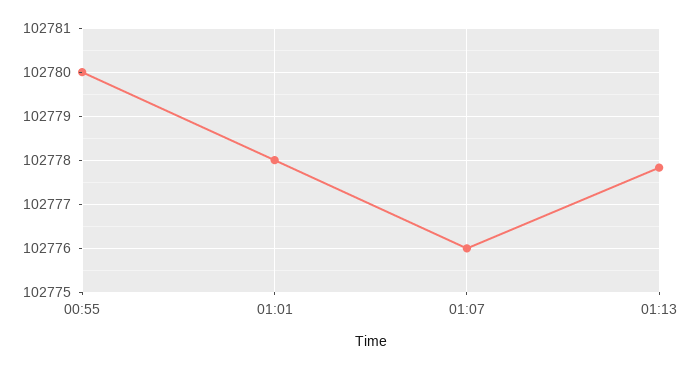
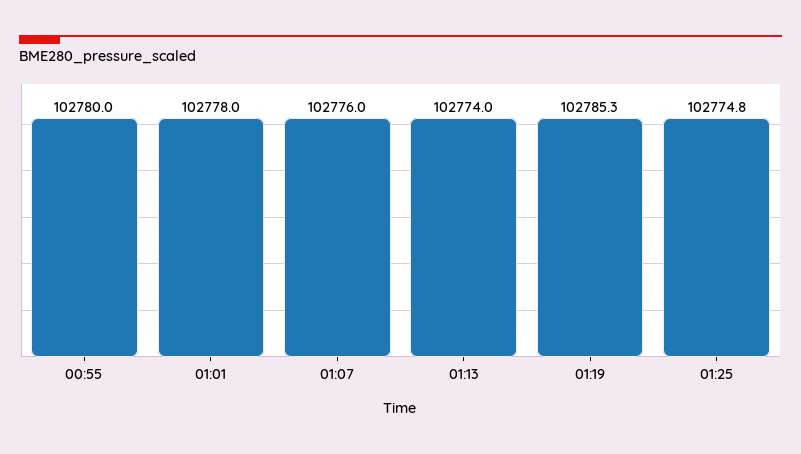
01:13: 102777.8 -> 102774
01:19: none -> 102785.3
01:25: none -> 102774.8

